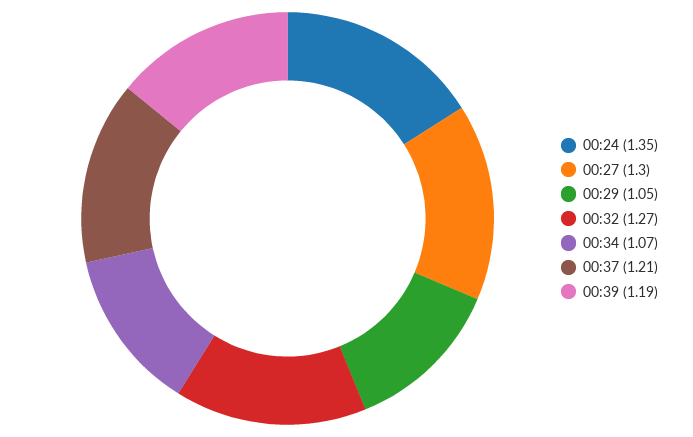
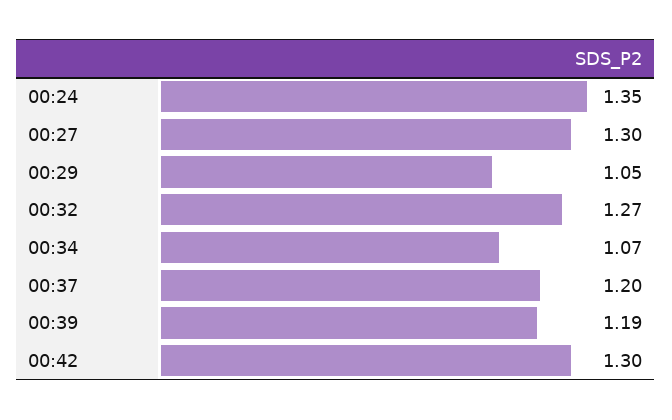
00:37: 1.21 -> 1.2
00:42: none -> 1.3

